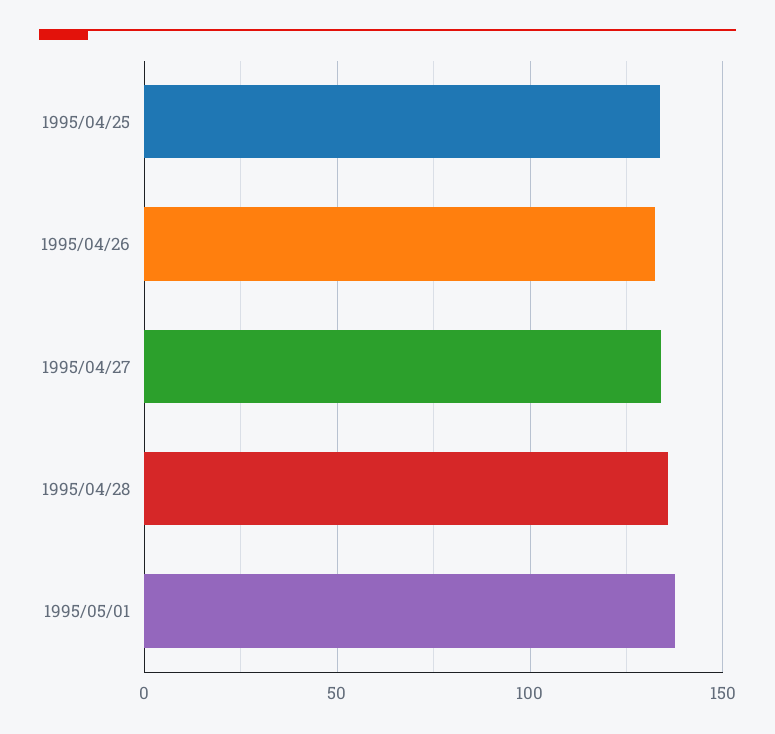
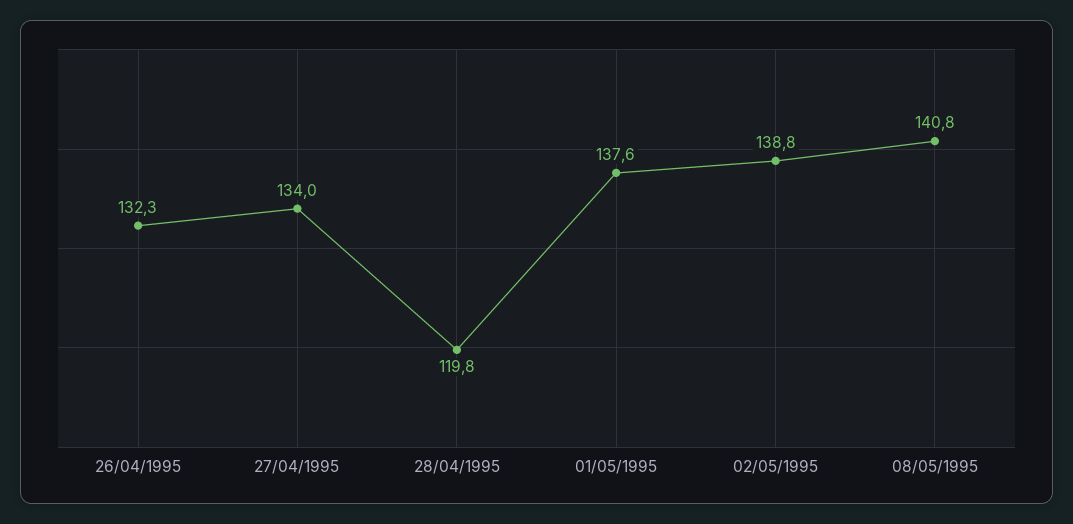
1995/04/25: 135 -> none
1995/04/28: 135 -> 119.8
02/05/1995: none -> 138.8
08/05/1995: none -> 140.8

